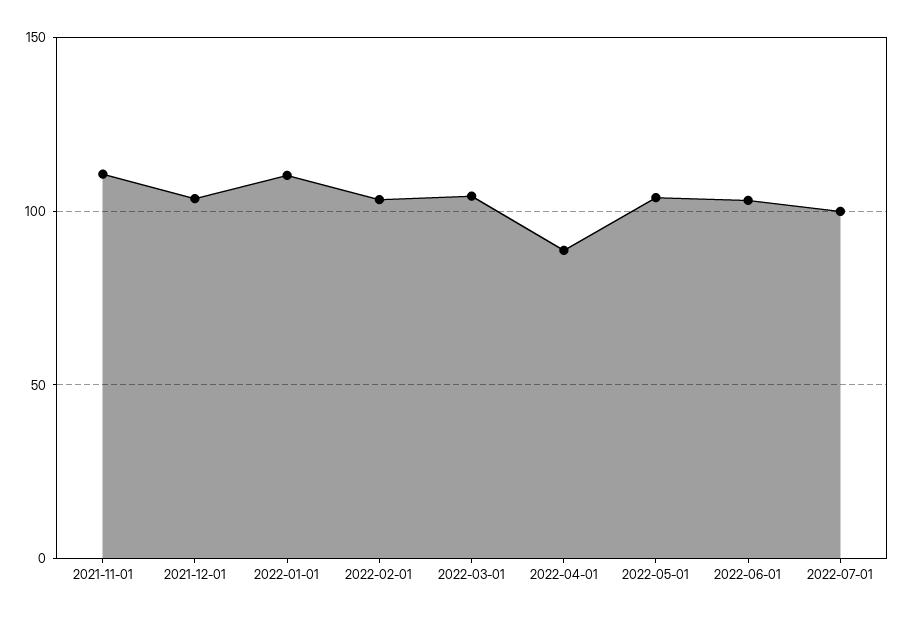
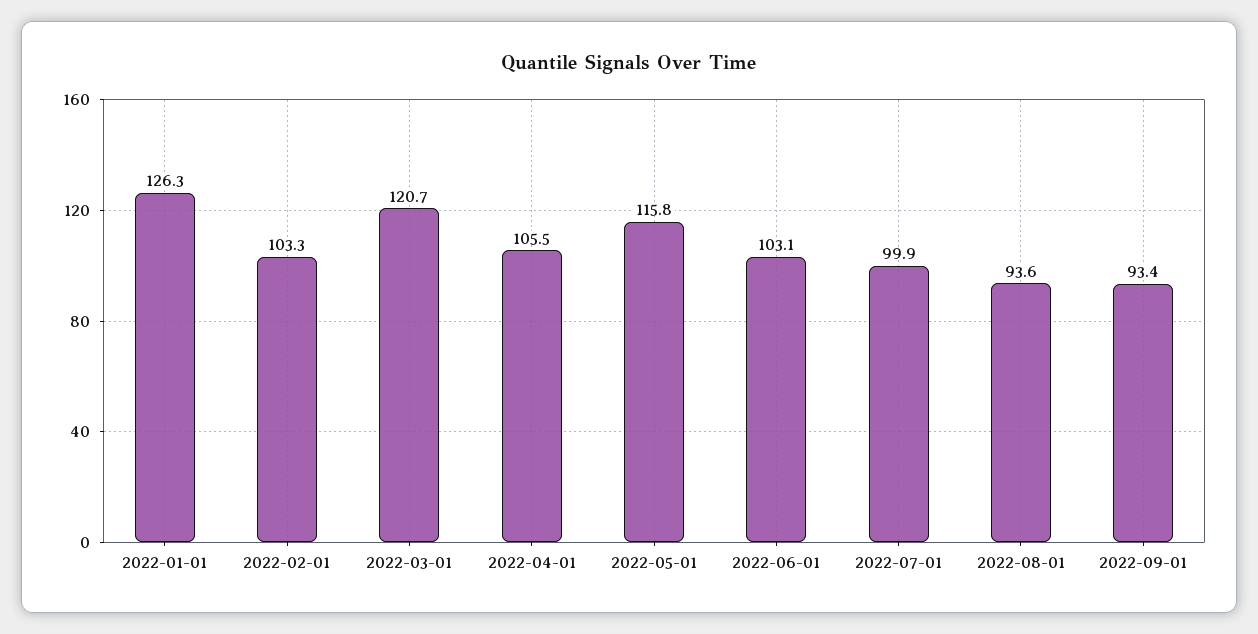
2021-11-01: 110 -> none
2021-12-01: 105 -> none
2022-01-01: 110 -> 126.3
2022-03-01: 105 -> 120.7
2022-04-01: 90 -> 105.5
2022-05-01: 105 -> 115.8
2022-08-01: none -> 93.6
2022-09-01: none -> 93.4

